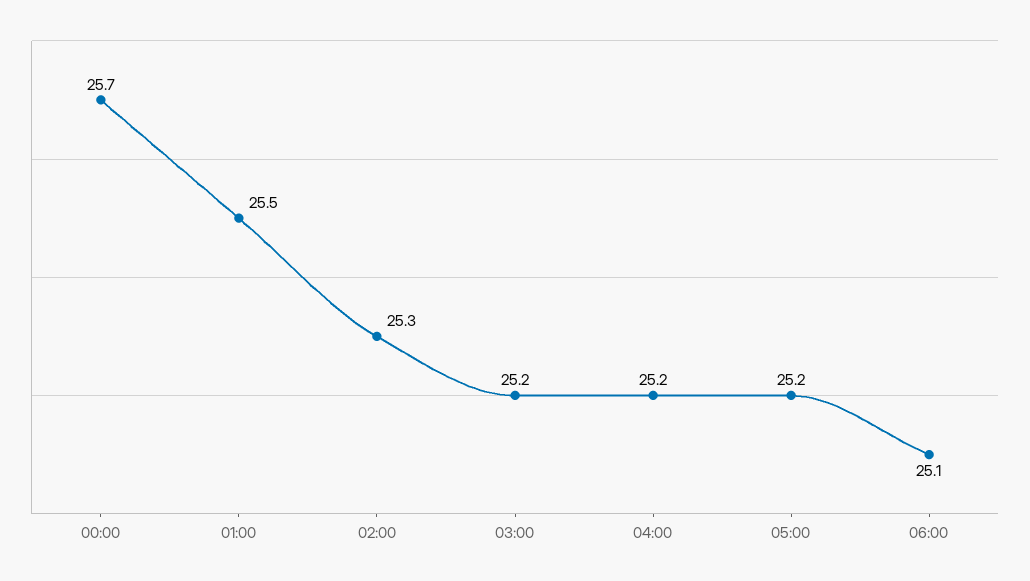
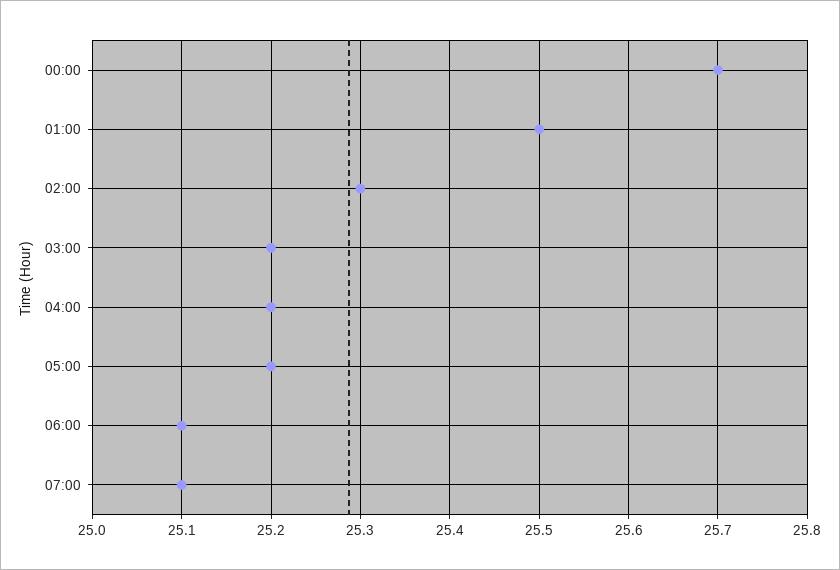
07:00: none -> 25.1

